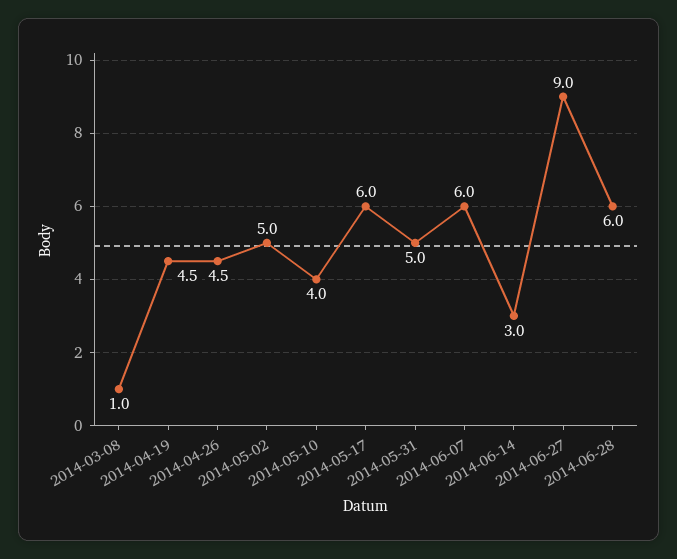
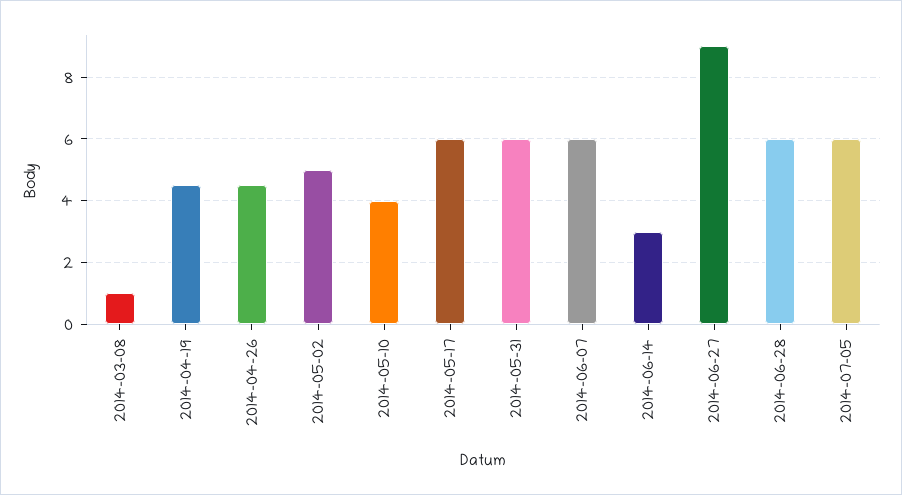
2014-05-31: 5 -> 6
2014-07-05: none -> 6

